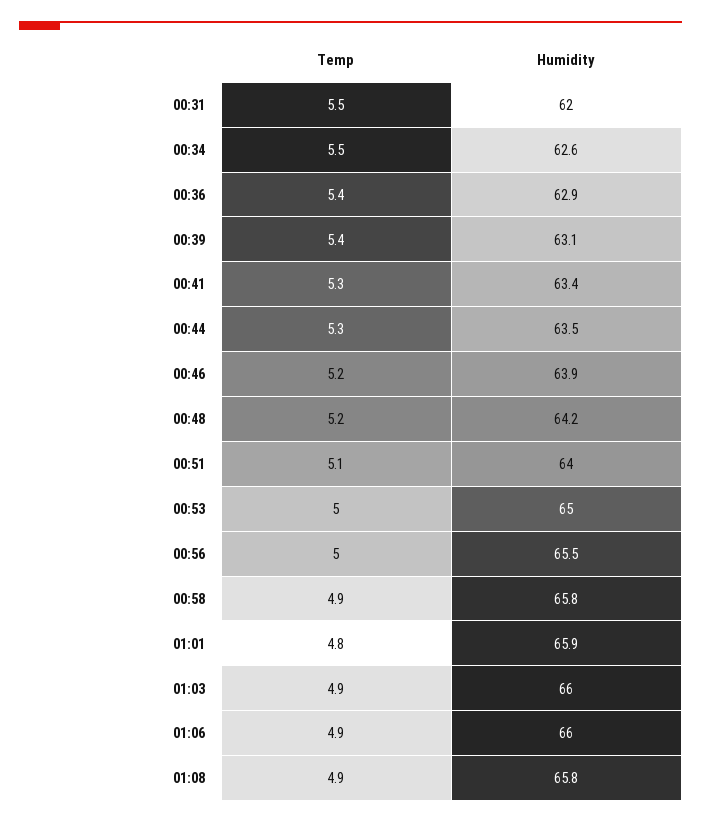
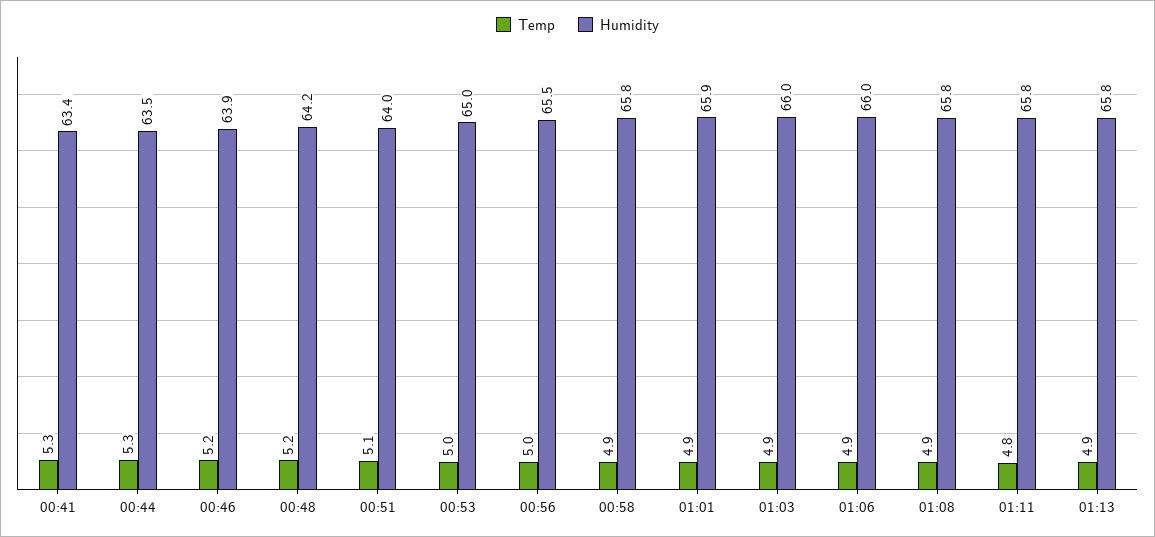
Temp, 00:31: 5.5 -> none
Humidity, 00:31: 62 -> none
Temp, 00:34: 5.5 -> none
Humidity, 00:34: 62.6 -> none
Temp, 00:36: 5.4 -> none
Humidity, 00:36: 62.9 -> none
Temp, 00:39: 5.4 -> none
Humidity, 00:39: 63.1 -> none
Temp, 01:01: 4.8 -> 4.9
Temp, 01:11: none -> 4.8
Humidity, 01:11: none -> 65.8
Temp, 01:13: none -> 4.9
Humidity, 01:13: none -> 65.8

